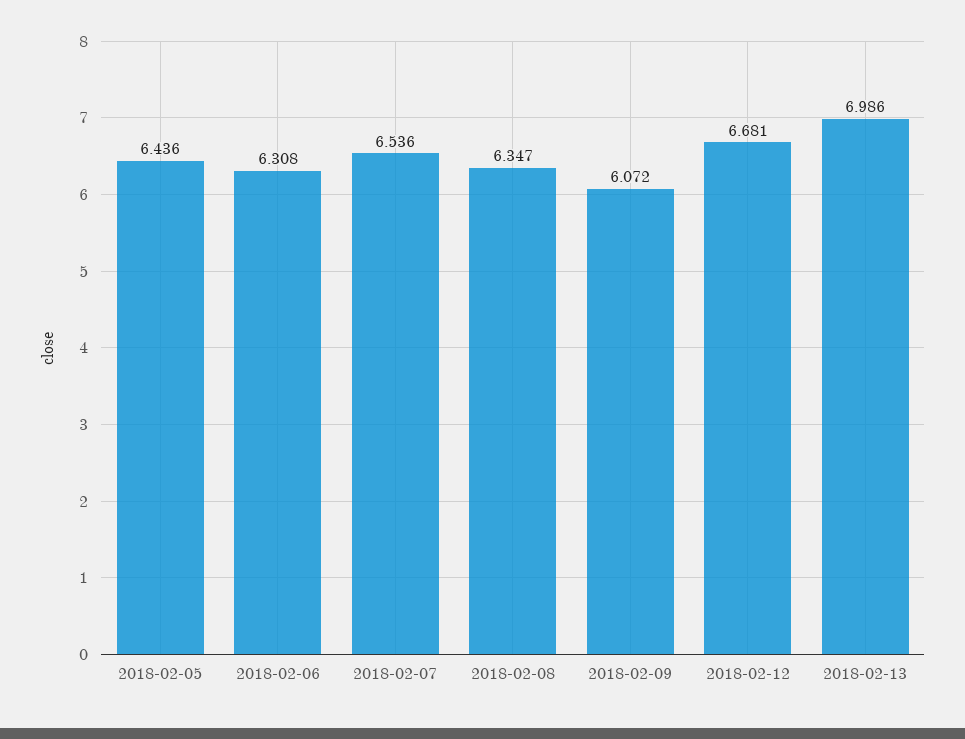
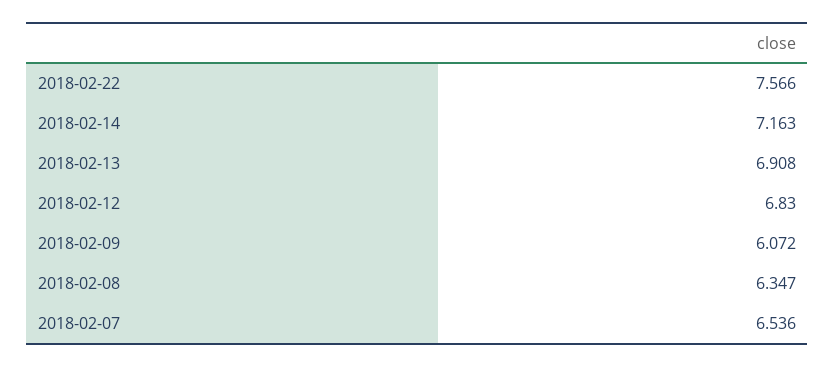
2018-02-05: 6.436 -> none
2018-02-06: 6.308 -> none
2018-02-12: 6.681 -> 6.83
2018-02-13: 6.986 -> 6.908
2018-02-22: none -> 7.566
2018-02-14: none -> 7.163

